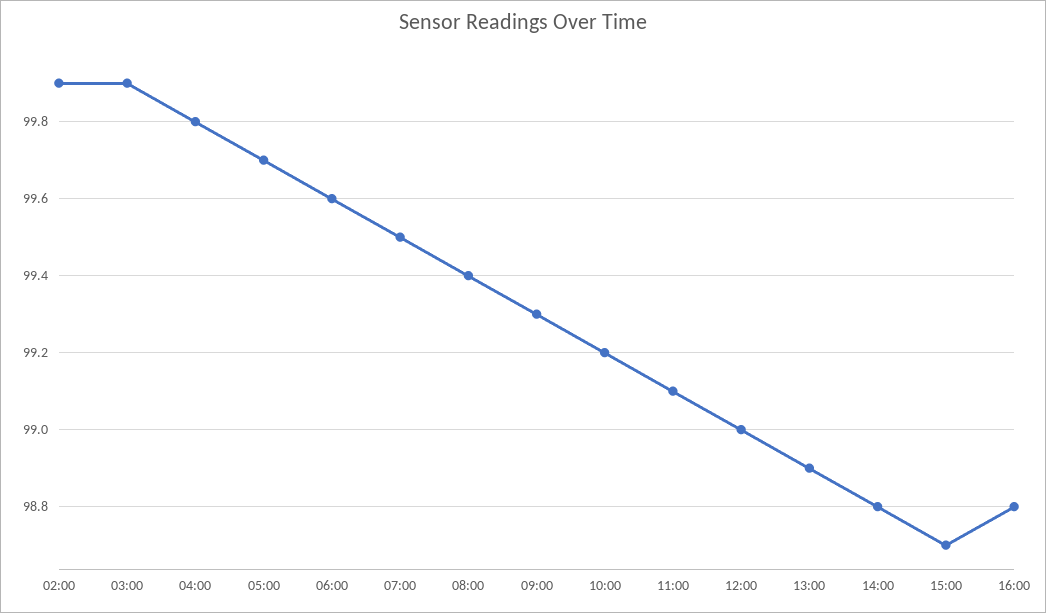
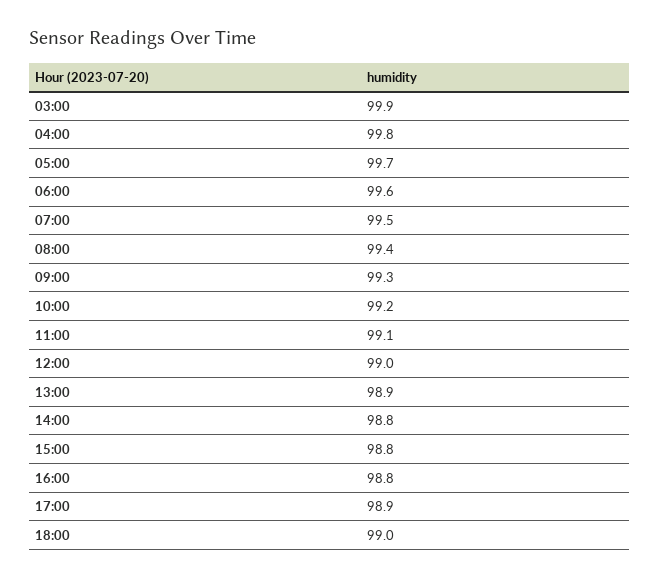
02:00: 99.9 -> none
15:00: 98.7 -> 98.8
17:00: none -> 98.9
18:00: none -> 99

